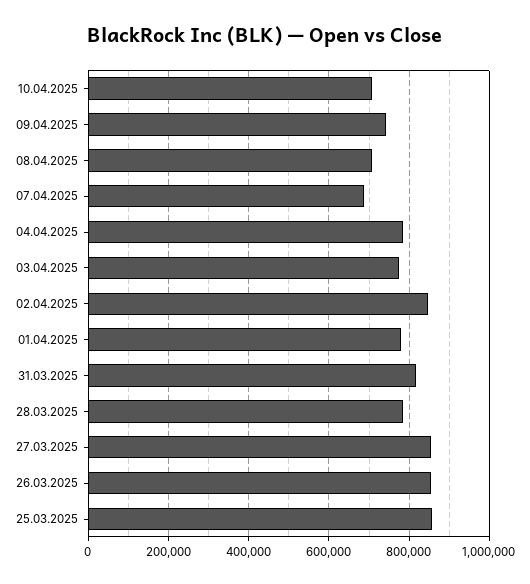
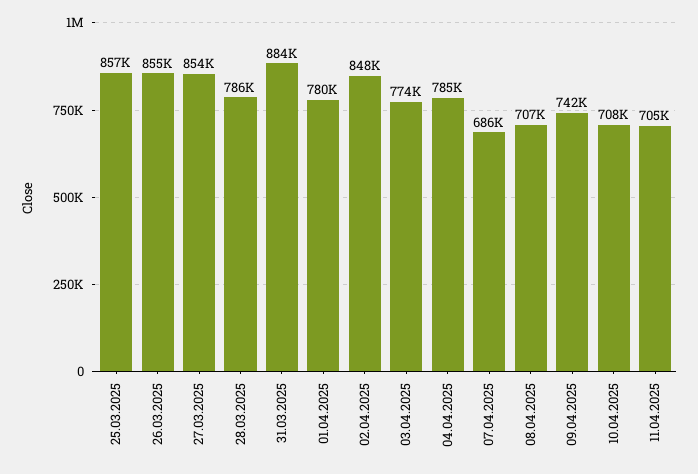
31.03.2025: 820000 -> 884000
11.04.2025: none -> 705000

